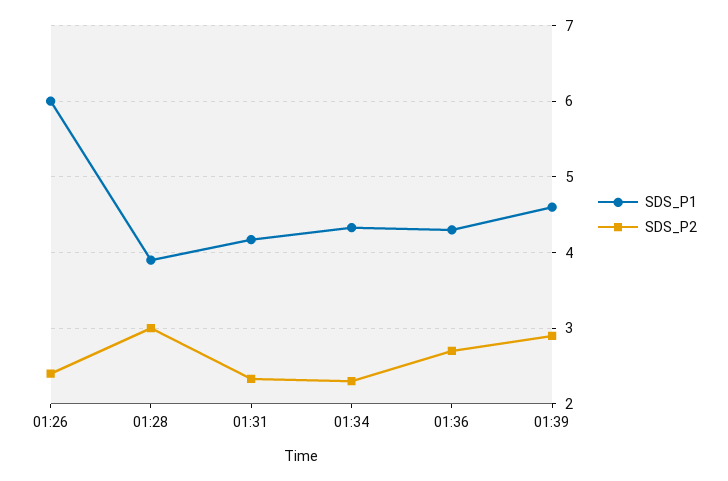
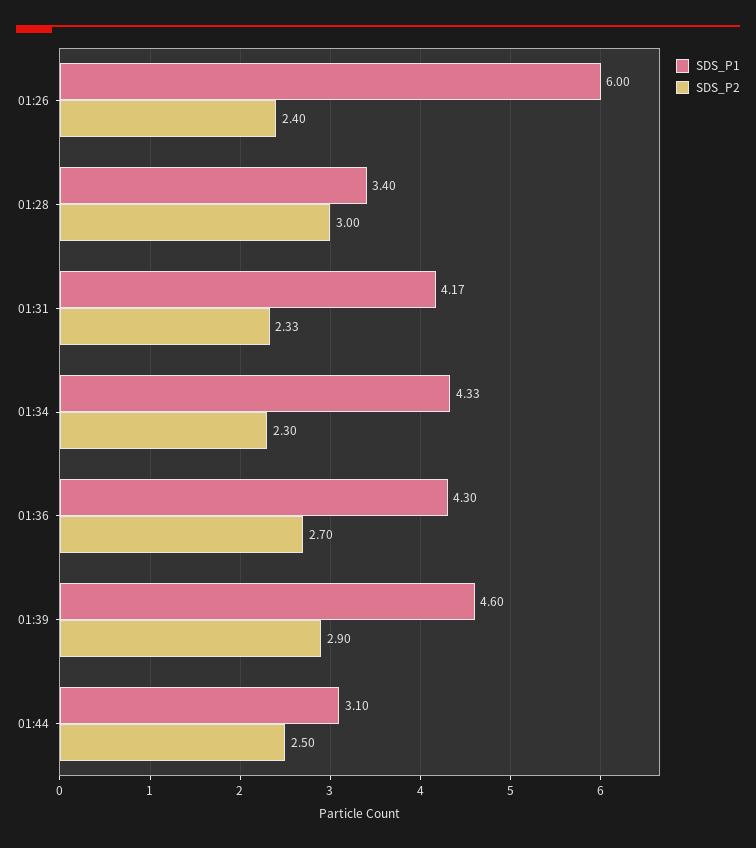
SDS_P1, 01:28: 3.9 -> 3.4
SDS_P1, 01:44: none -> 3.1
SDS_P2, 01:44: none -> 2.5

